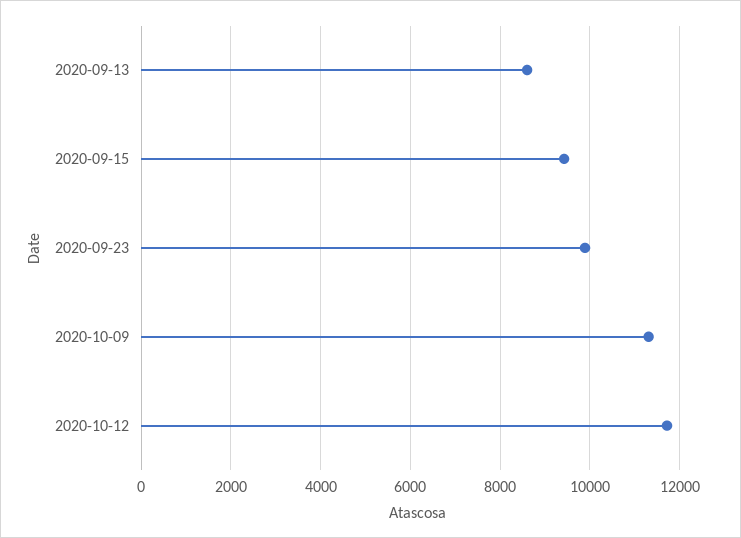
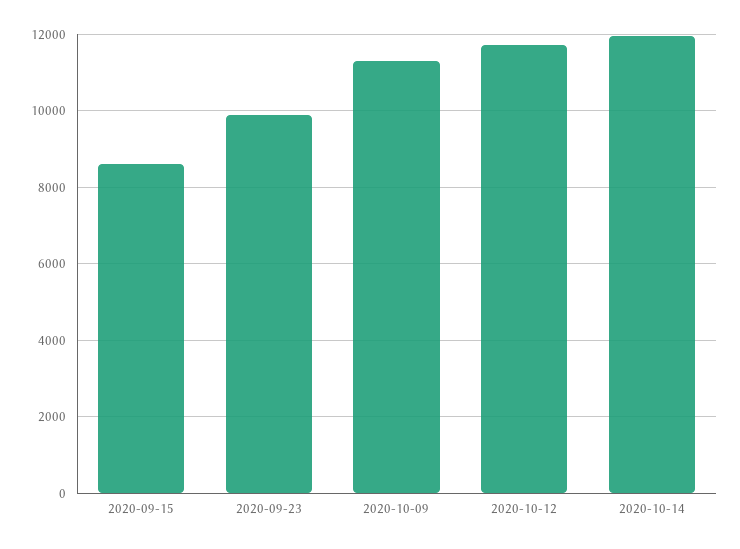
2020-09-13: 8600 -> none
2020-09-15: 9400 -> 8600
2020-10-14: none -> 12000

